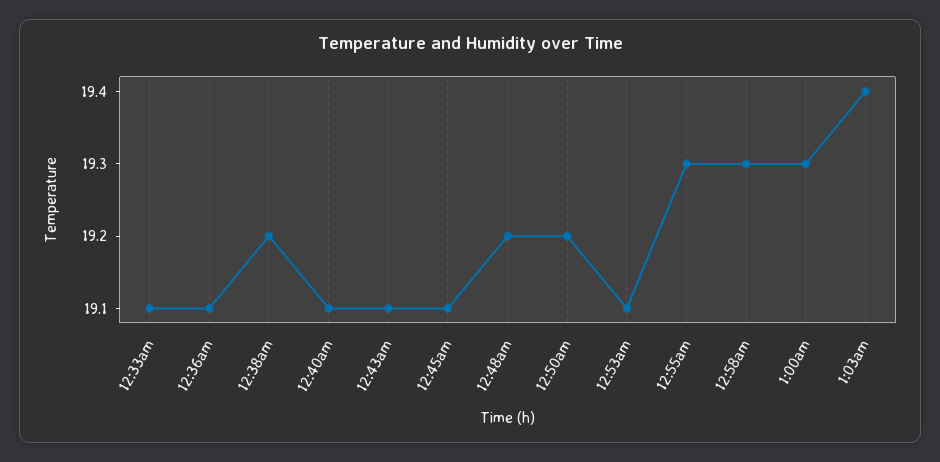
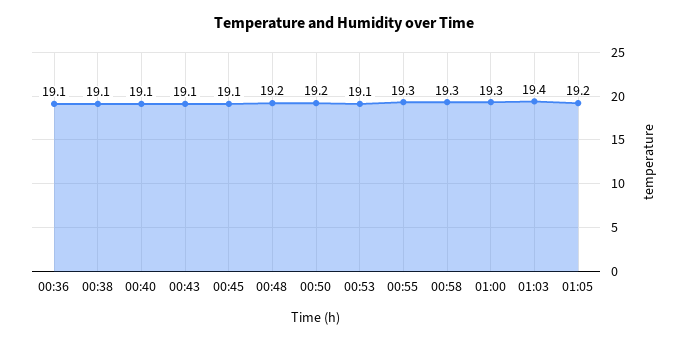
12:33am: 19.1 -> none
12:38am: 19.2 -> 19.1
01:05: none -> 19.2

